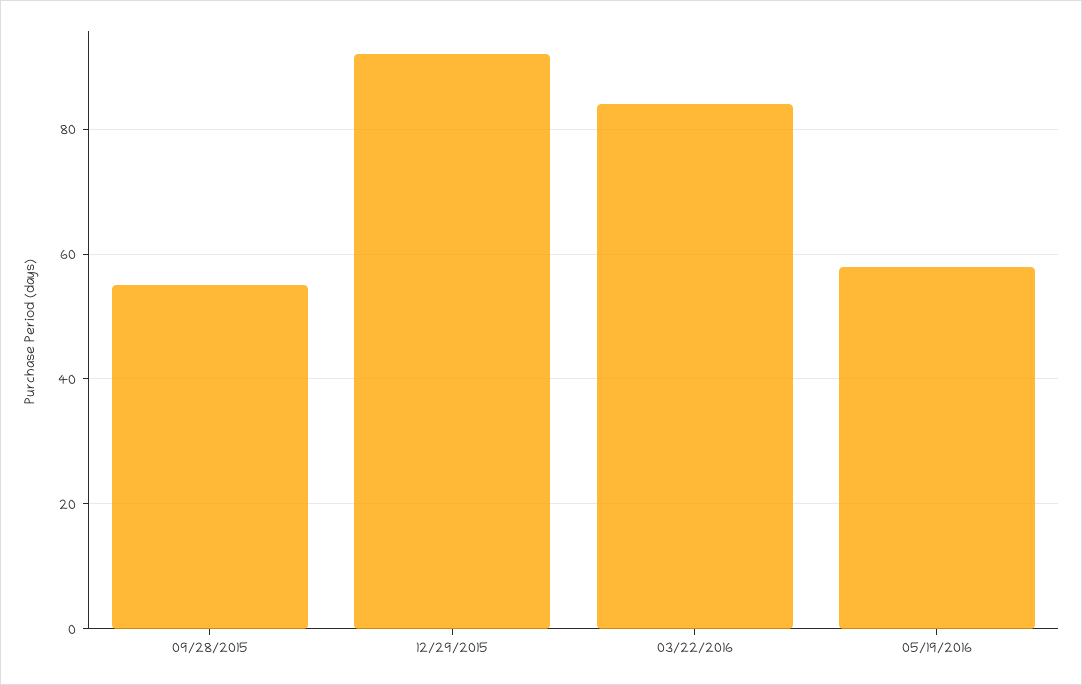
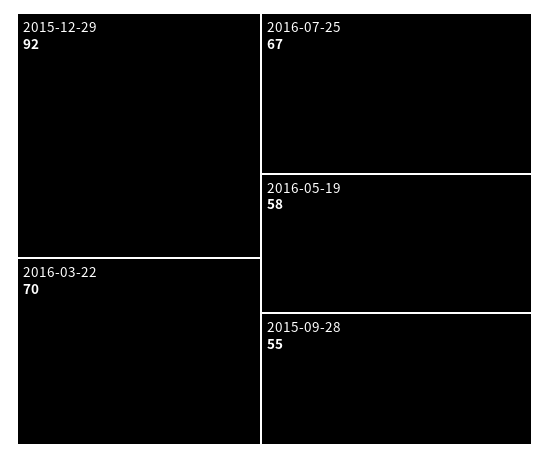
03/22/2016: 85 -> 70
2016-07-25: none -> 67

